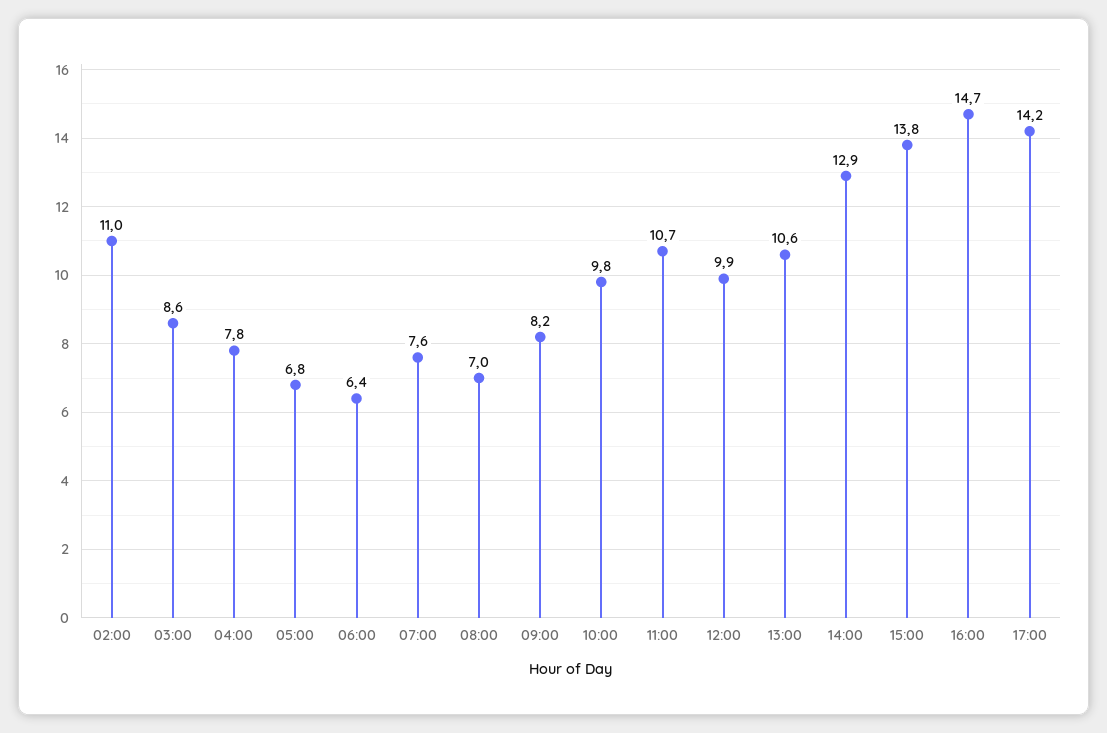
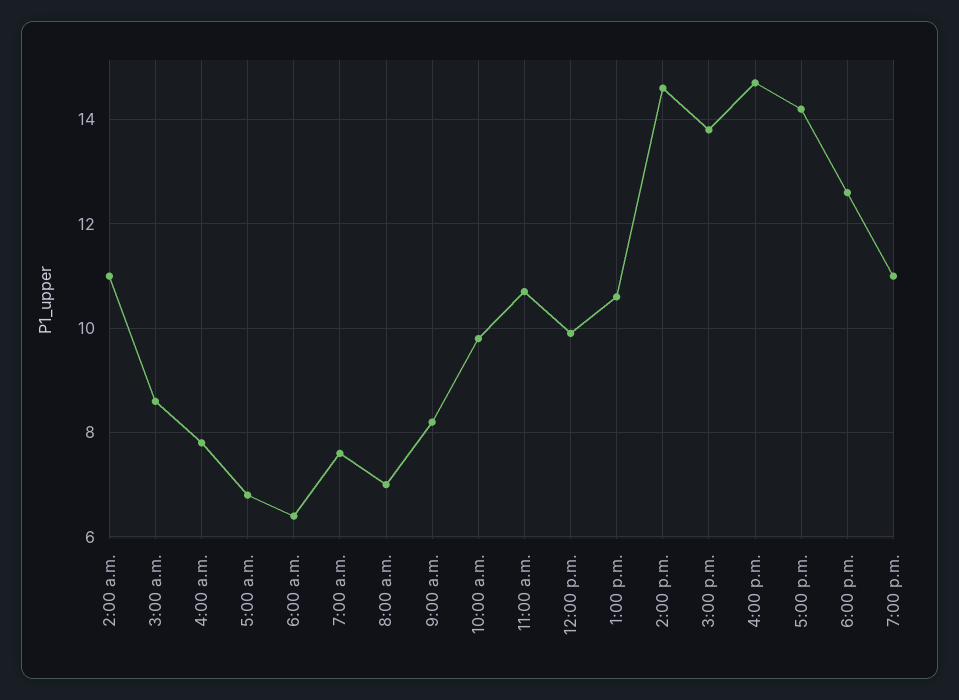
14:00: 12.9 -> 14.5
6:00 p.m.: none -> 12.5
7:00 p.m.: none -> 11

